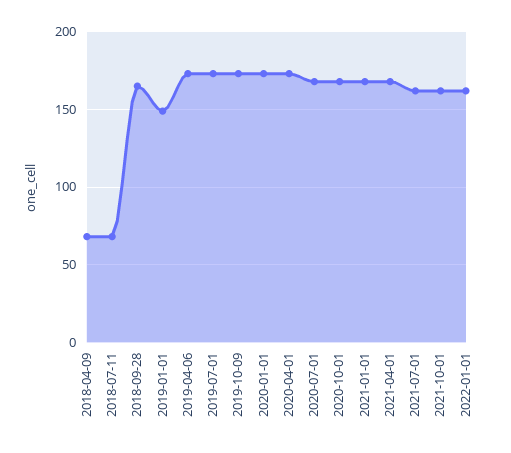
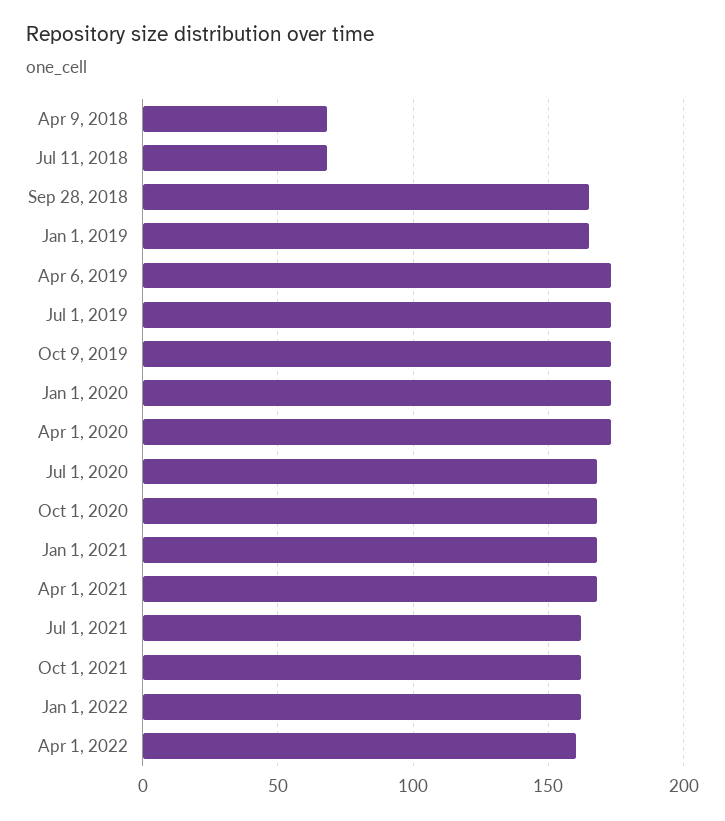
2019-01-01: 150 -> 165
Apr 1, 2022: none -> 160

